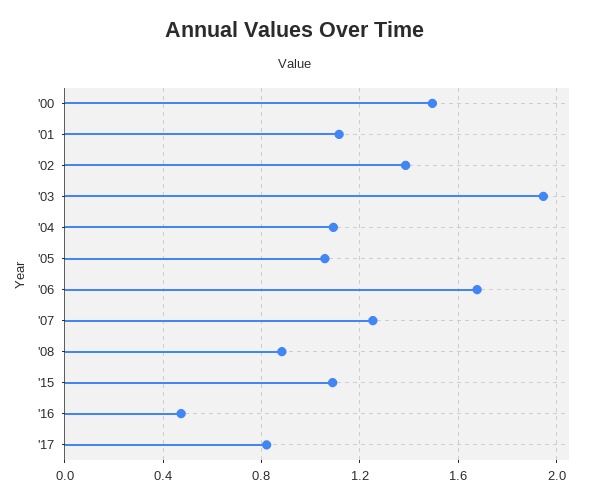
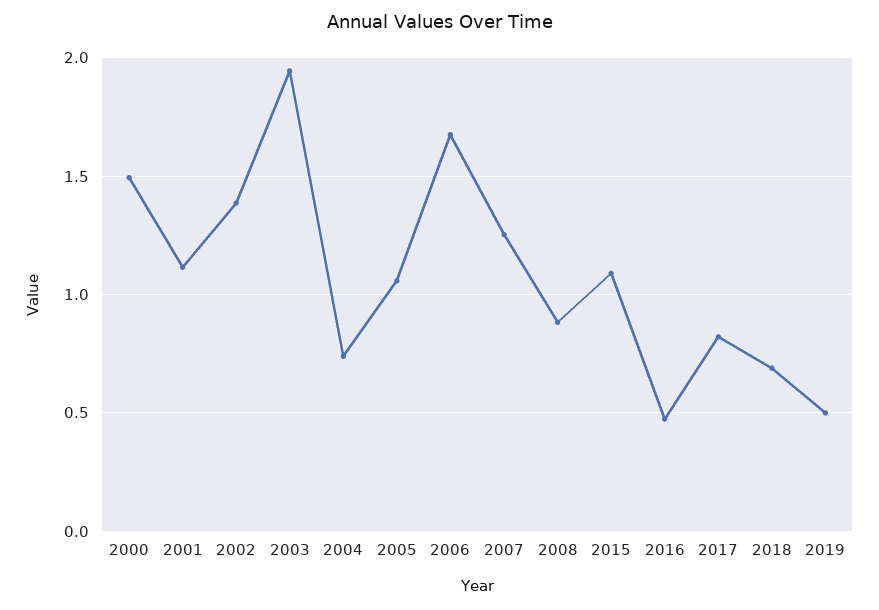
'04: 1.1 -> 0.75
2018: none -> 0.7
2019: none -> 0.5

